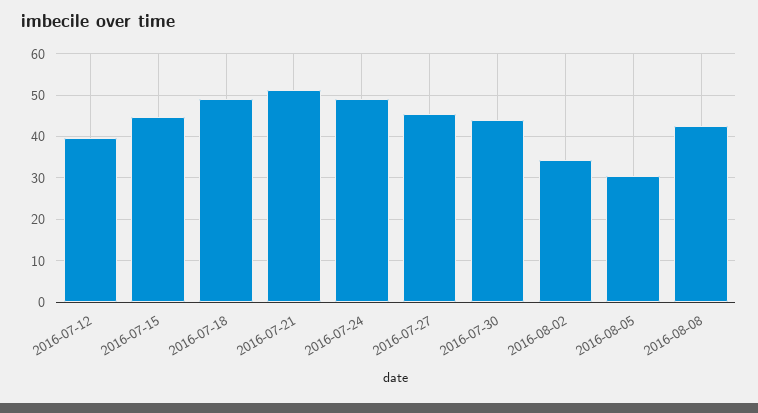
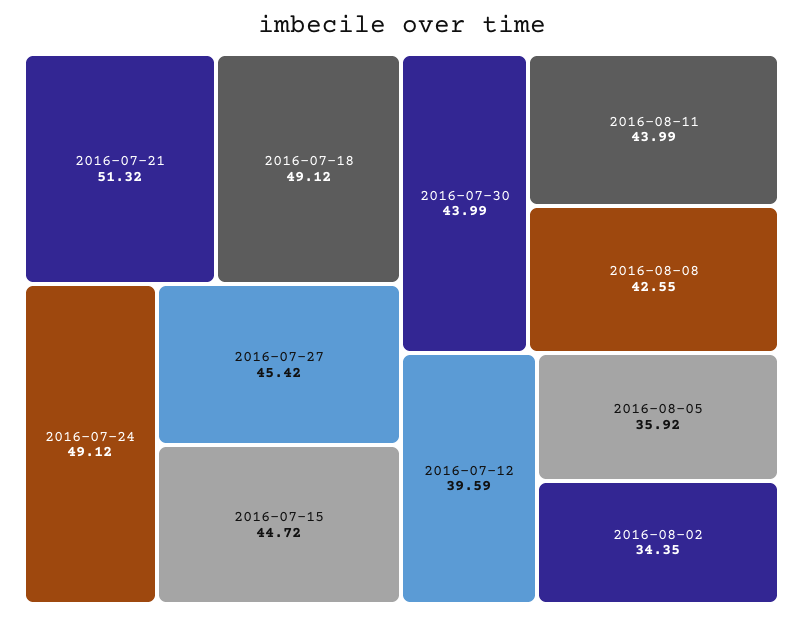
2016-08-05: 30 -> 35.92
2016-08-11: none -> 43.99

